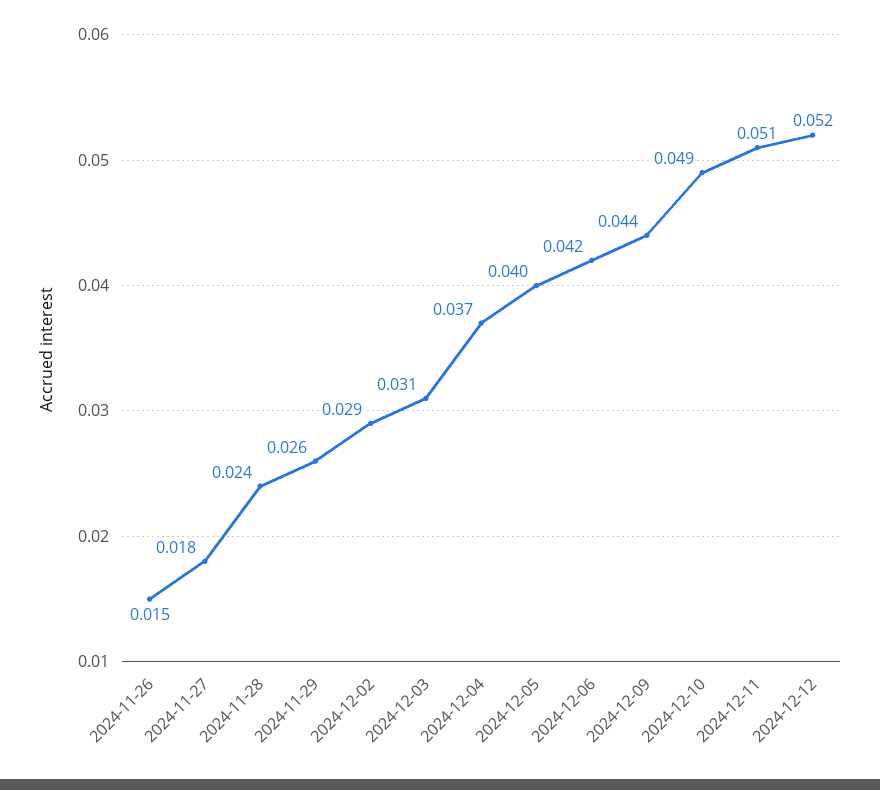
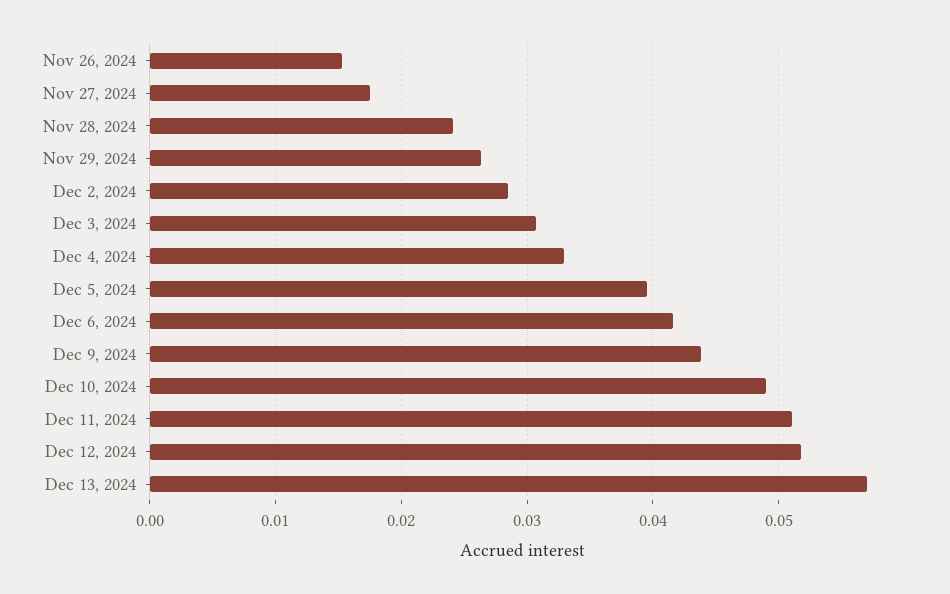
2024-12-04: 0.037 -> 0.033
Dec 13, 2024: none -> 0.057

